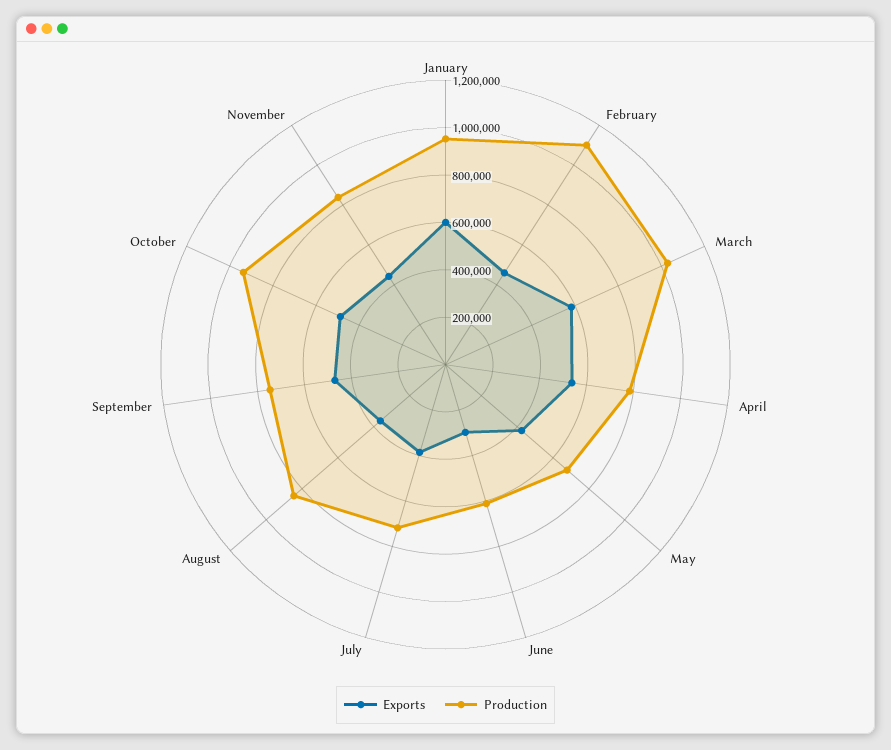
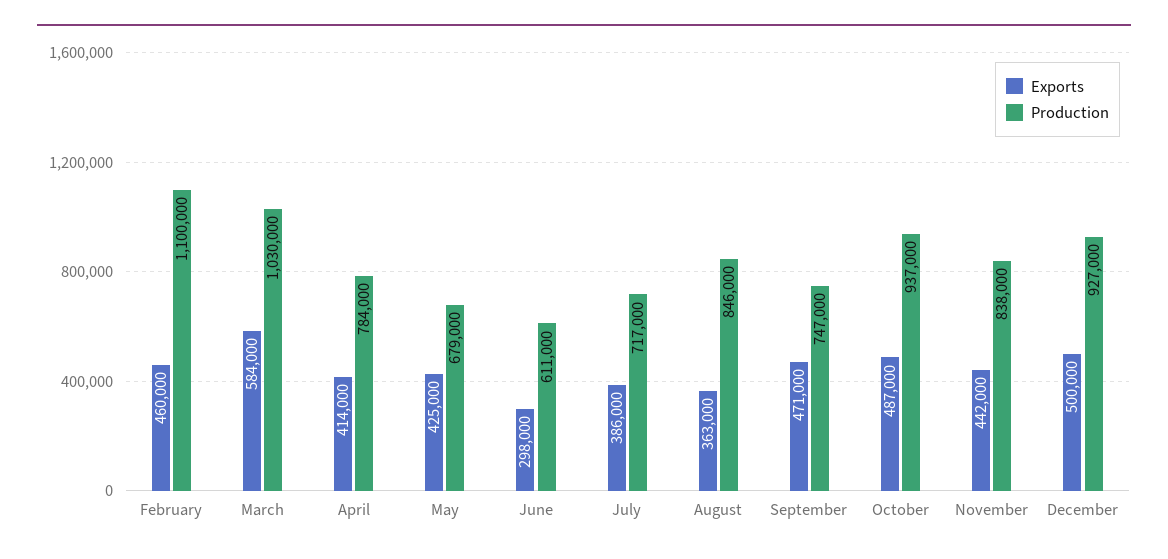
Exports, January: 600000 -> none
Production, January: 950000 -> none
Exports, April: 550000 -> 414000
Exports, December: none -> 500000
Production, December: none -> 927000

